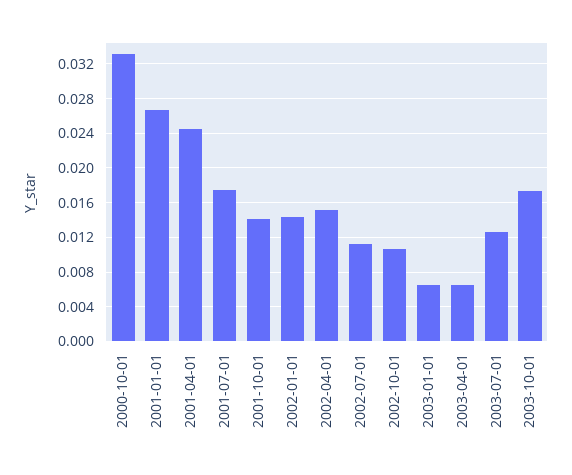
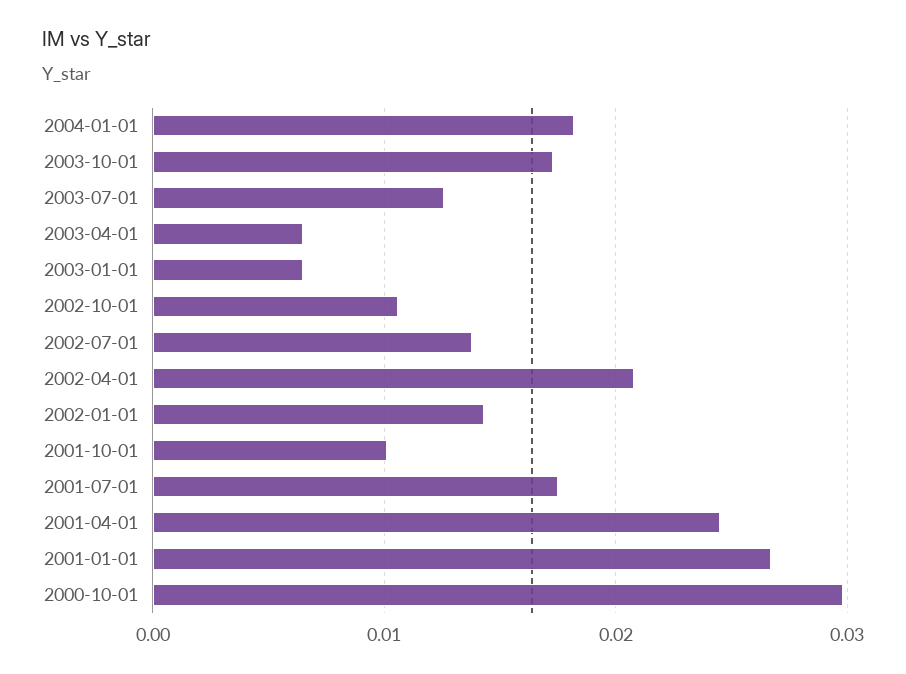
2000-10-01: 0.033 -> 0.03
2001-10-01: 0.014 -> 0.01
2002-04-01: 0.015 -> 0.021
2002-07-01: 0.011 -> 0.014
2004-01-01: none -> 0.018

